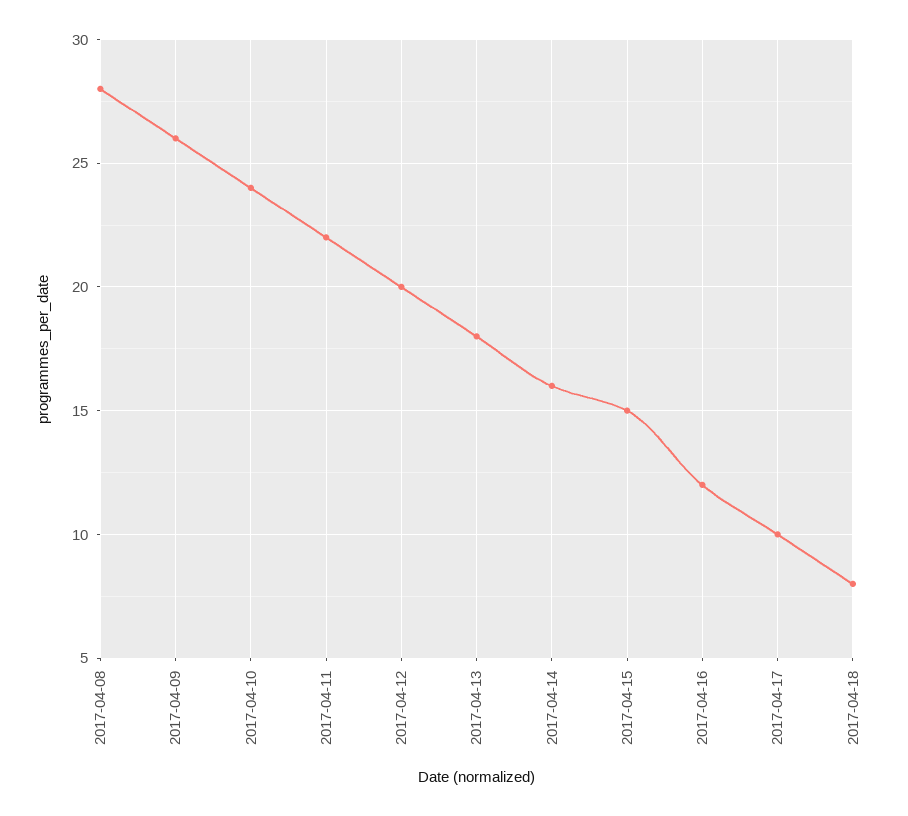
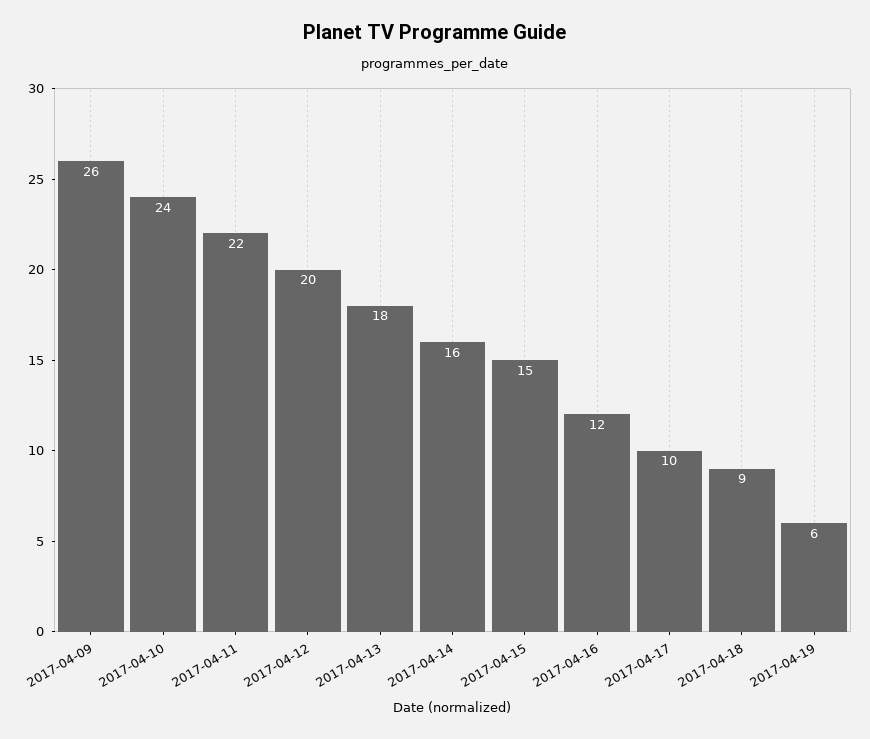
2017-04-08: 28 -> none
2017-04-18: 8 -> 9
2017-04-19: none -> 6

